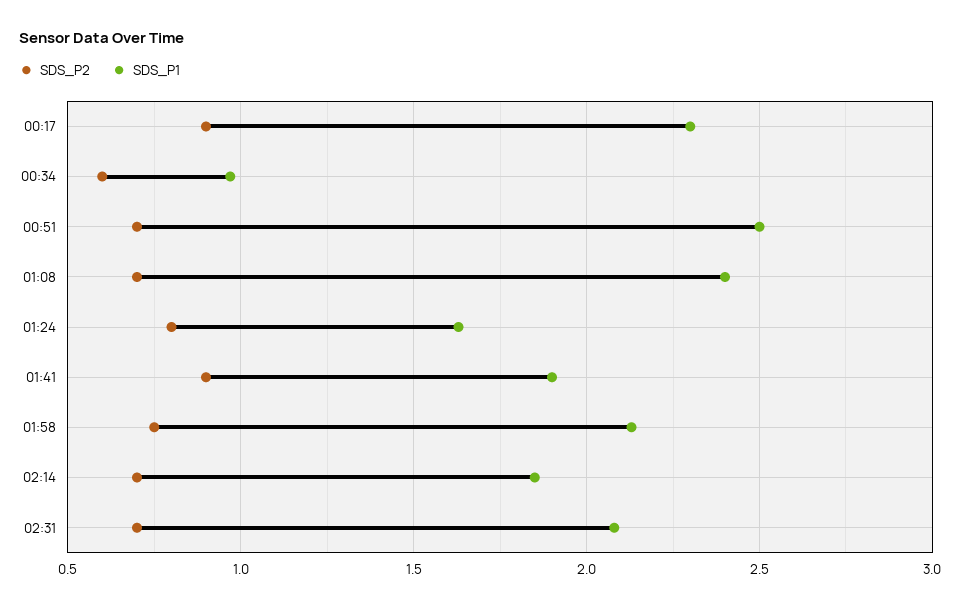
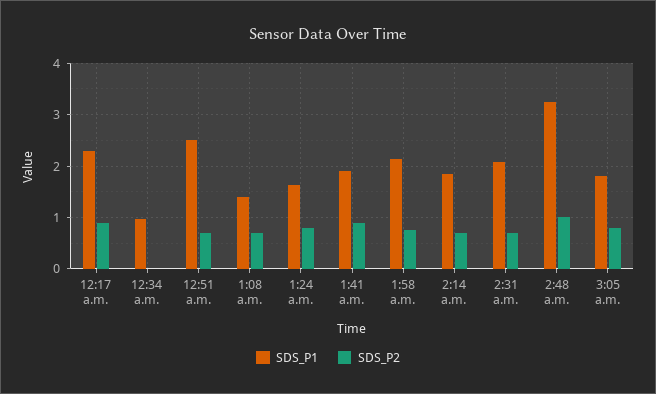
SDS_P2, 00:34: 0.6 -> 0
SDS_P1, 01:08: 2.4 -> 1.4
SDS_P1, 2:48 a.m.: none -> 3.2
SDS_P2, 2:48 a.m.: none -> 1
SDS_P1, 3:05 a.m.: none -> 1.8
SDS_P2, 3:05 a.m.: none -> 0.8

